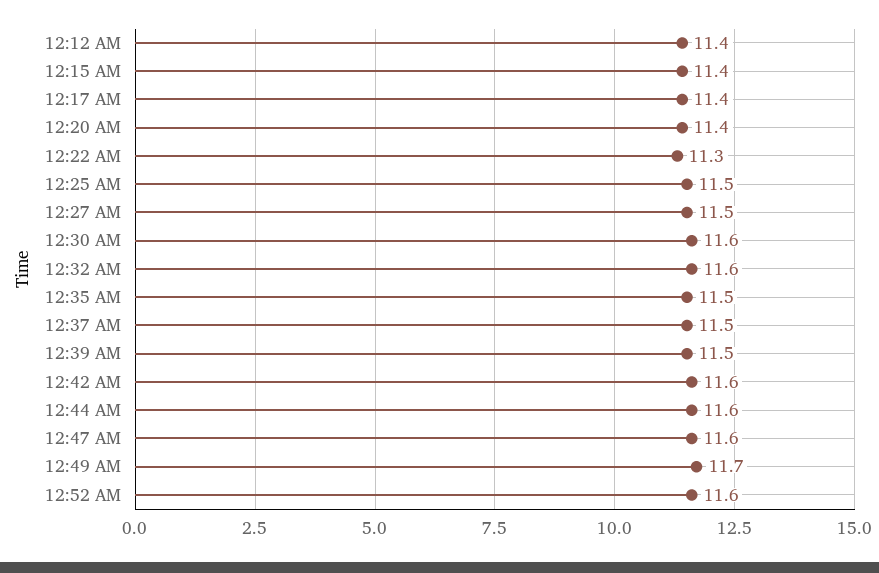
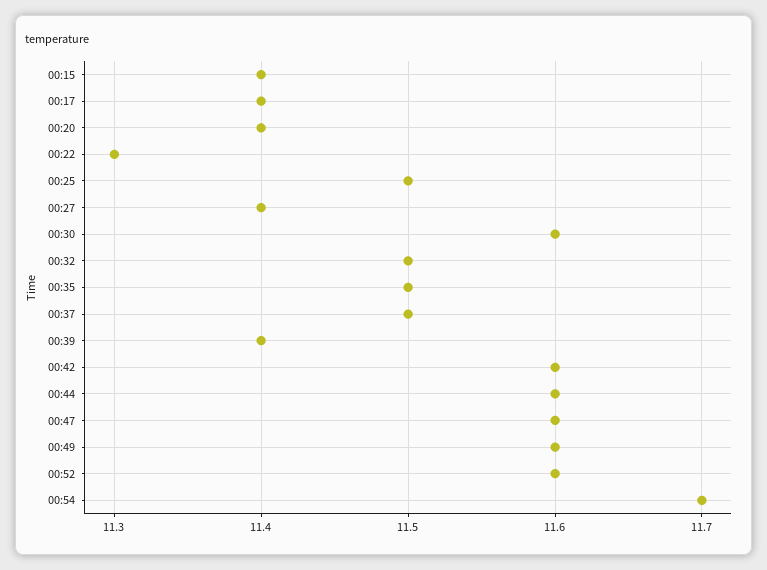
12:12 AM: 11.4 -> none
12:27 AM: 11.5 -> 11.4
12:32 AM: 11.6 -> 11.5
12:39 AM: 11.5 -> 11.4
12:49 AM: 11.7 -> 11.6
00:54: none -> 11.7

